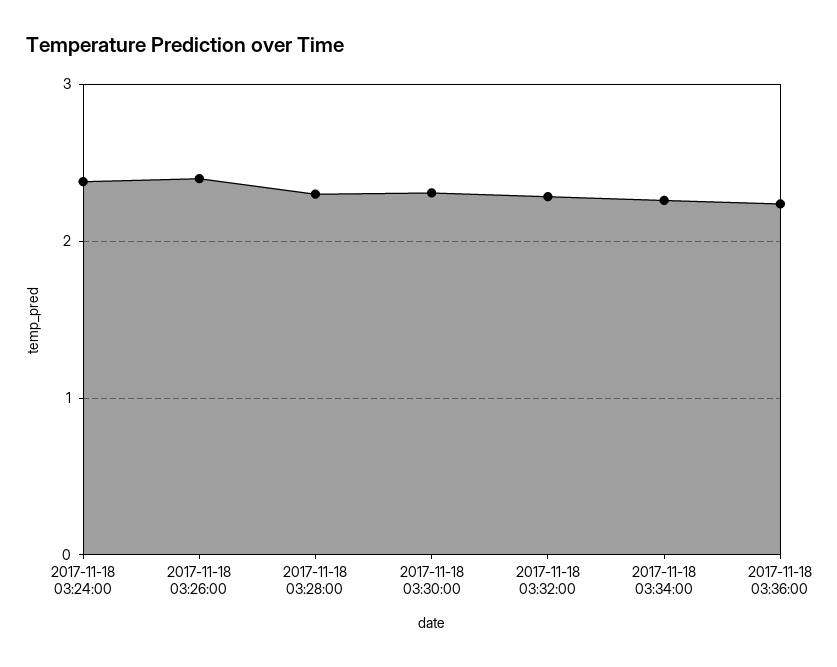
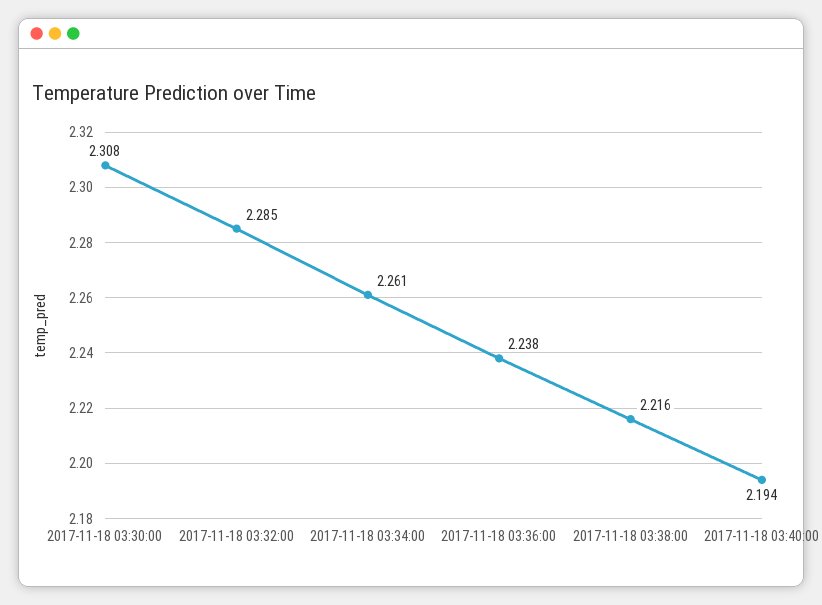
2017-11-18 03:24:00: 2.4 -> none
2017-11-18 03:26:00: 2.4 -> none
2017-11-18 03:28:00: 2.3 -> none
2017-11-18 03:38:00: none -> 2.216
2017-11-18 03:40:00: none -> 2.194

